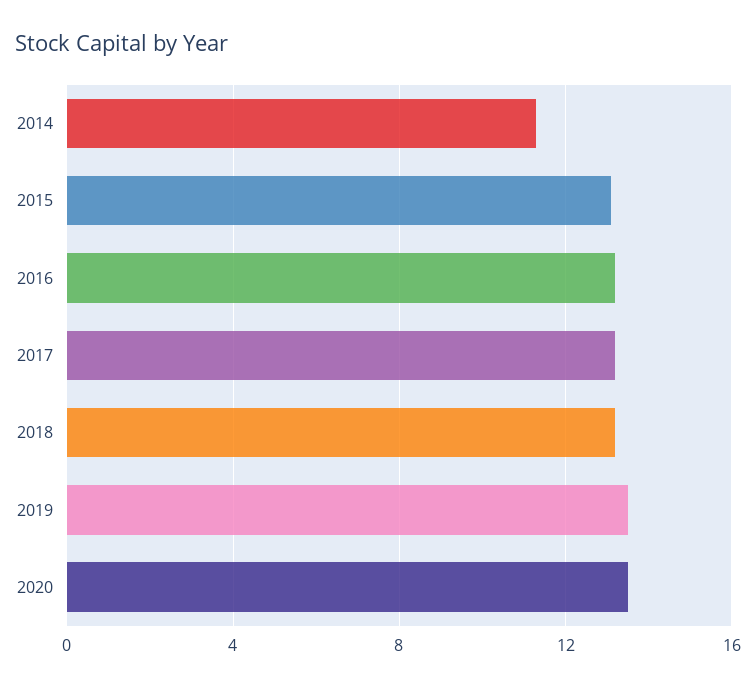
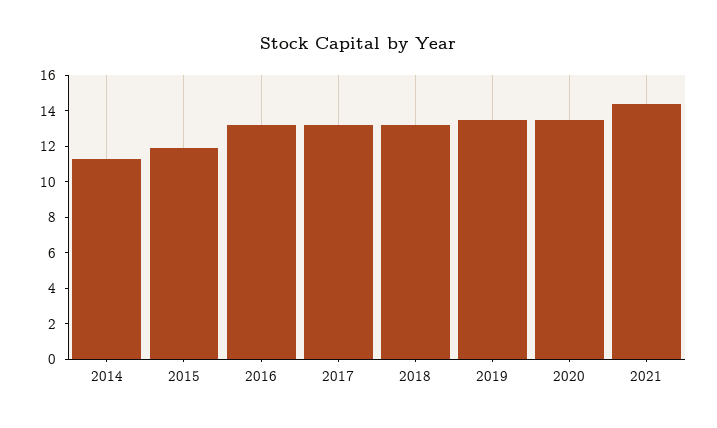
2015: 13 -> 12
2021: none -> 14.5

